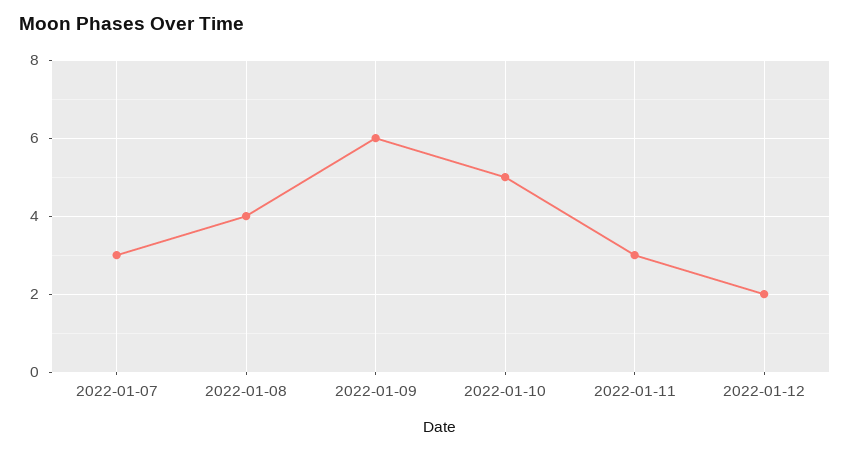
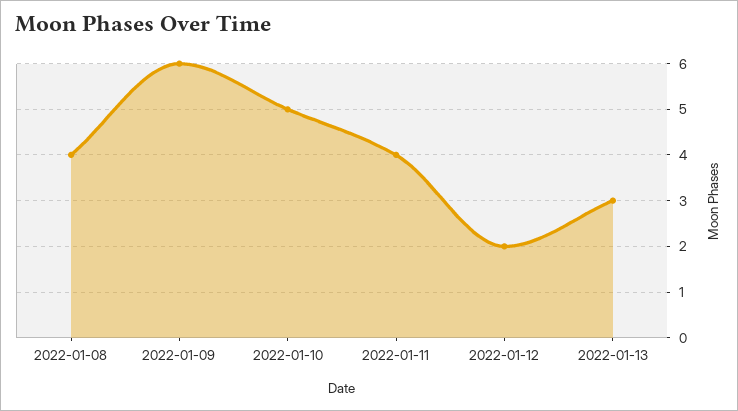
2022-01-07: 3 -> none
2022-01-11: 3 -> 4
2022-01-13: none -> 3

